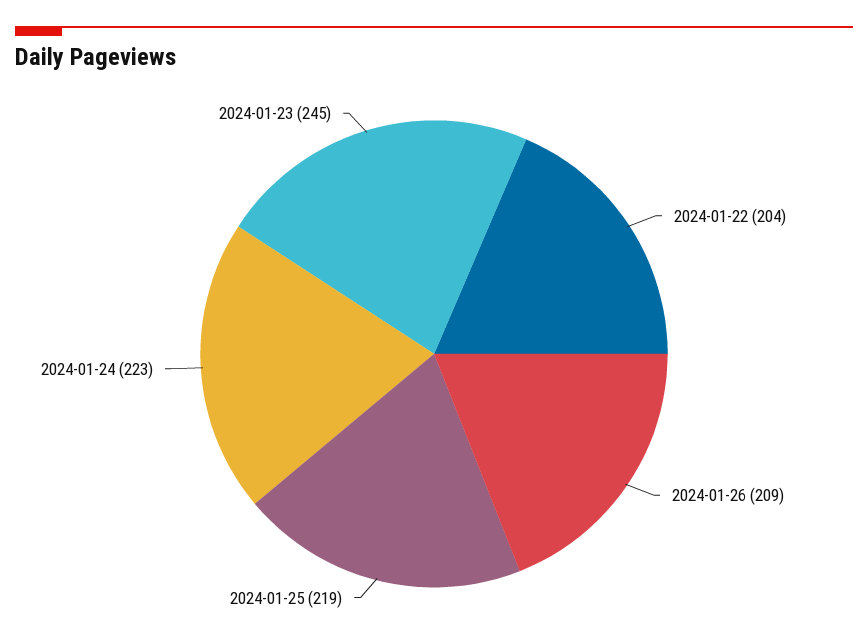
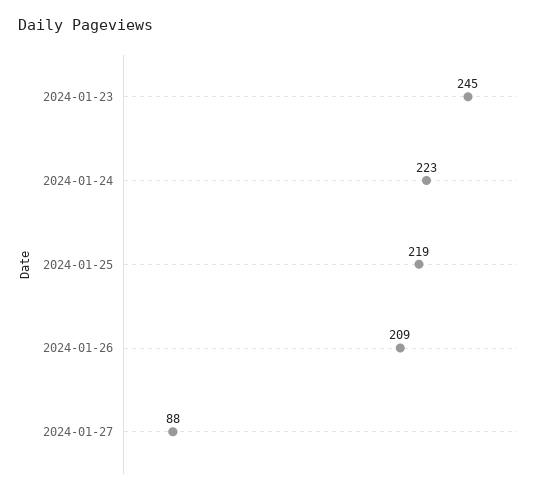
2024-01-22: 204 -> none
2024-01-27: none -> 88

